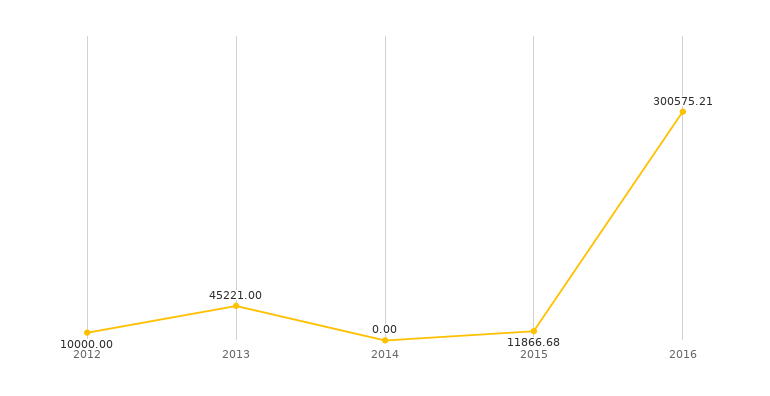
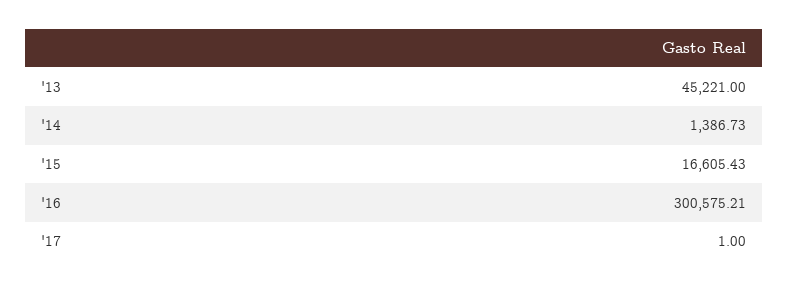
2012: 10000 -> none
2014: 0 -> 1386.73
2015: 11866.68 -> 16605.43
'17: none -> 1

